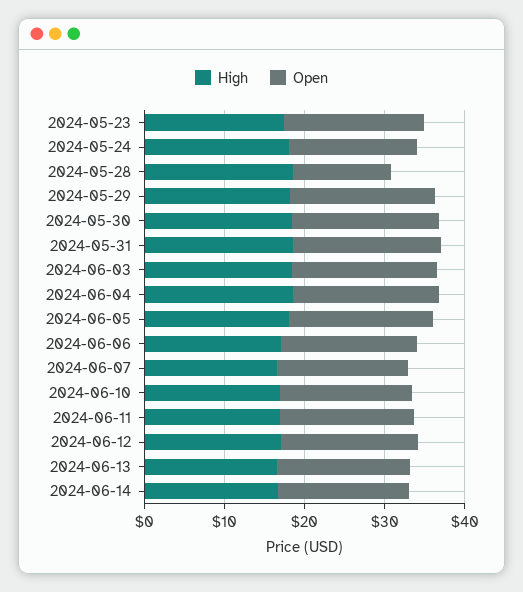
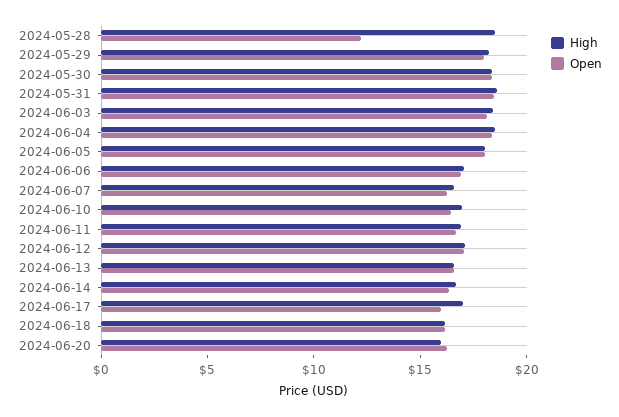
High, 2024-05-23: 18 -> none
Open, 2024-05-23: 18 -> none
High, 2024-05-24: 18 -> none
Open, 2024-05-24: 16 -> none
High, 2024-06-17: none -> 17
Open, 2024-06-17: none -> 16
High, 2024-06-18: none -> 16
Open, 2024-06-18: none -> 16
High, 2024-06-20: none -> 16
Open, 2024-06-20: none -> 16

